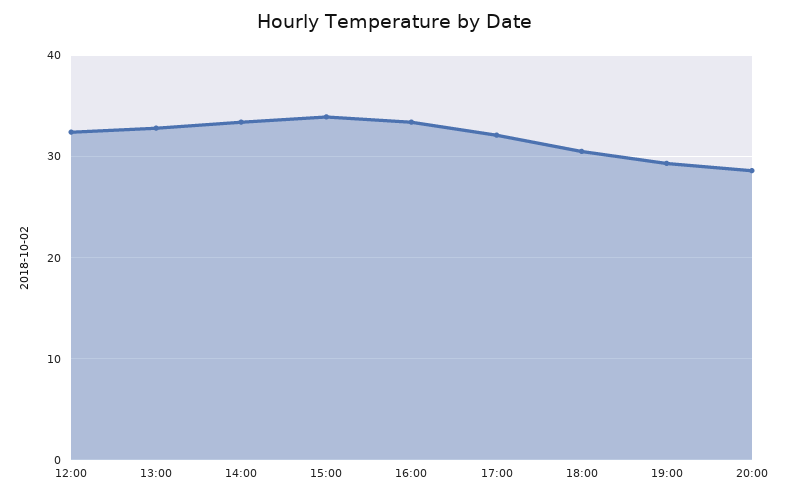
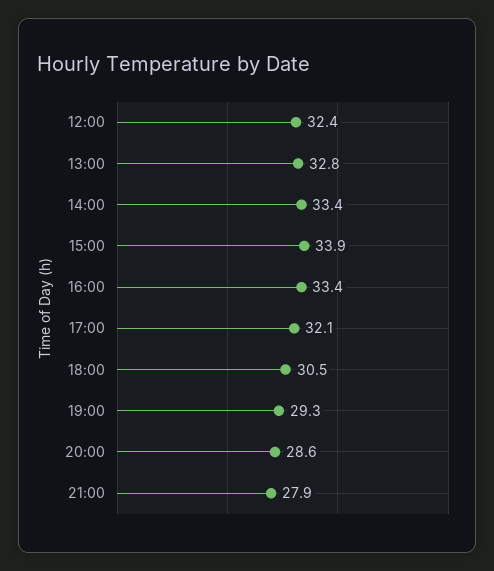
21:00: none -> 27.9

